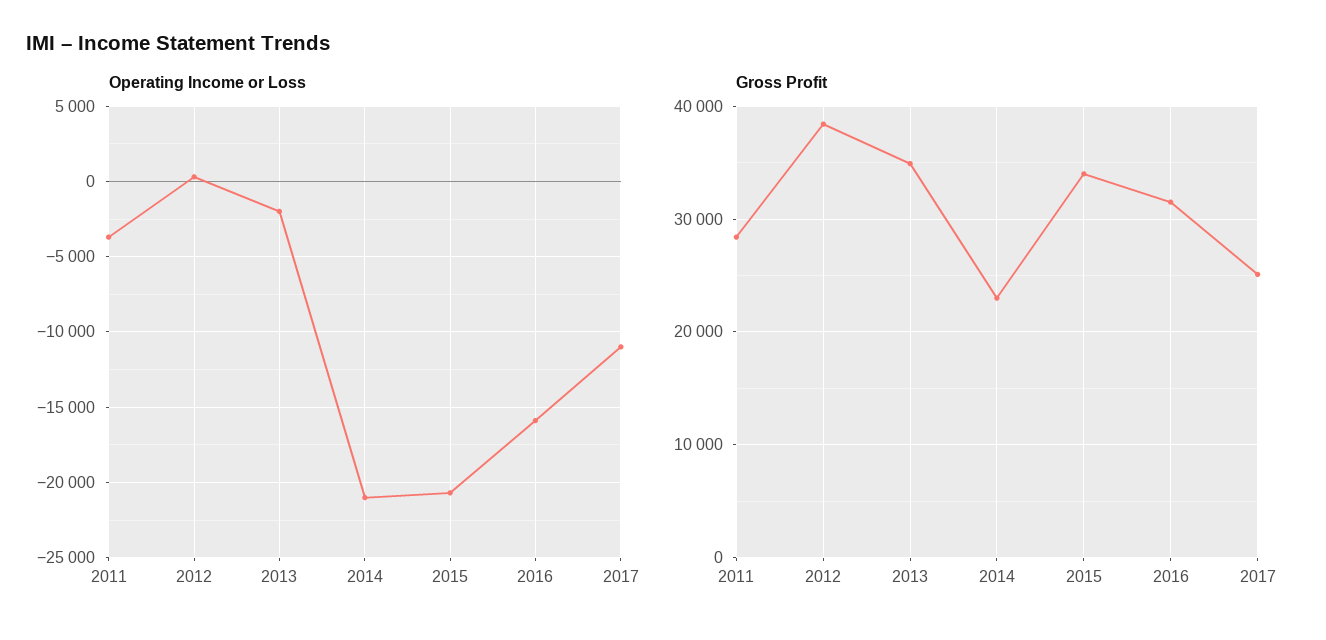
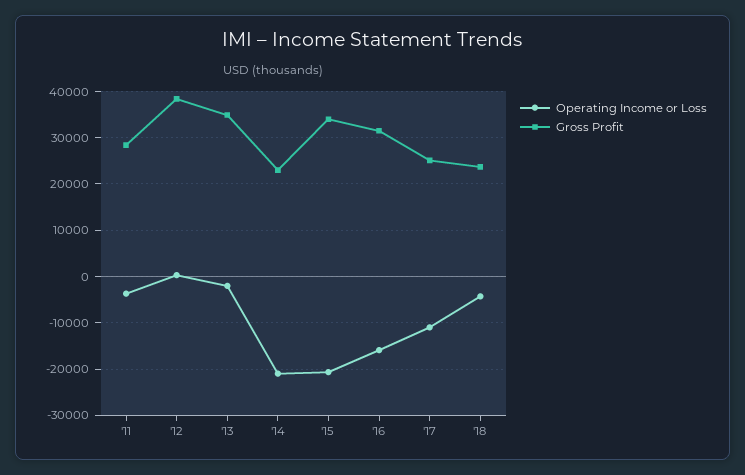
Operating Income or Loss, '18: none -> -4000
Gross Profit, '18: none -> 24000

